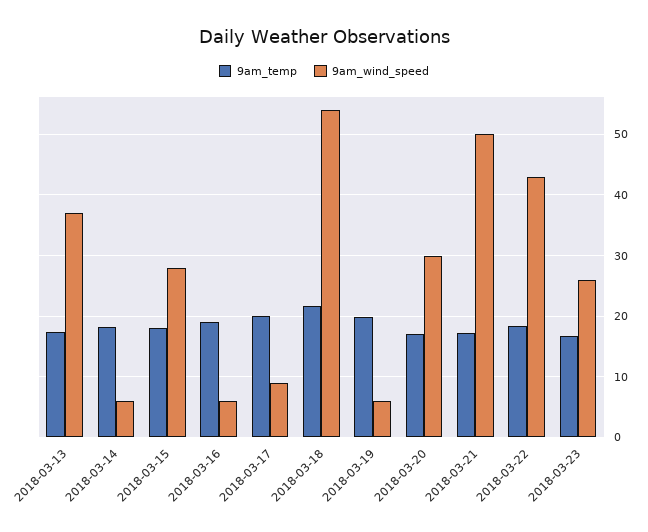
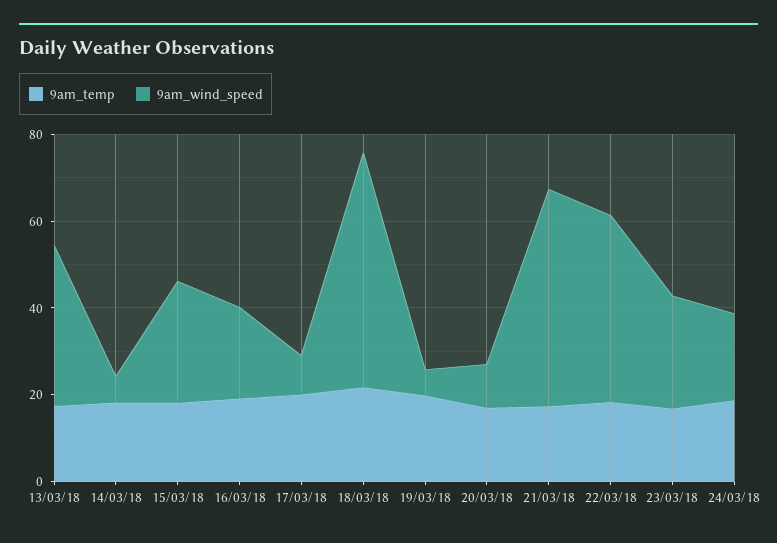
9am_wind_speed, 2018-03-16: 6 -> 20
9am_wind_speed, 2018-03-20: 30 -> 10
9am_temp, 24/03/18: none -> 20
9am_wind_speed, 24/03/18: none -> 20

